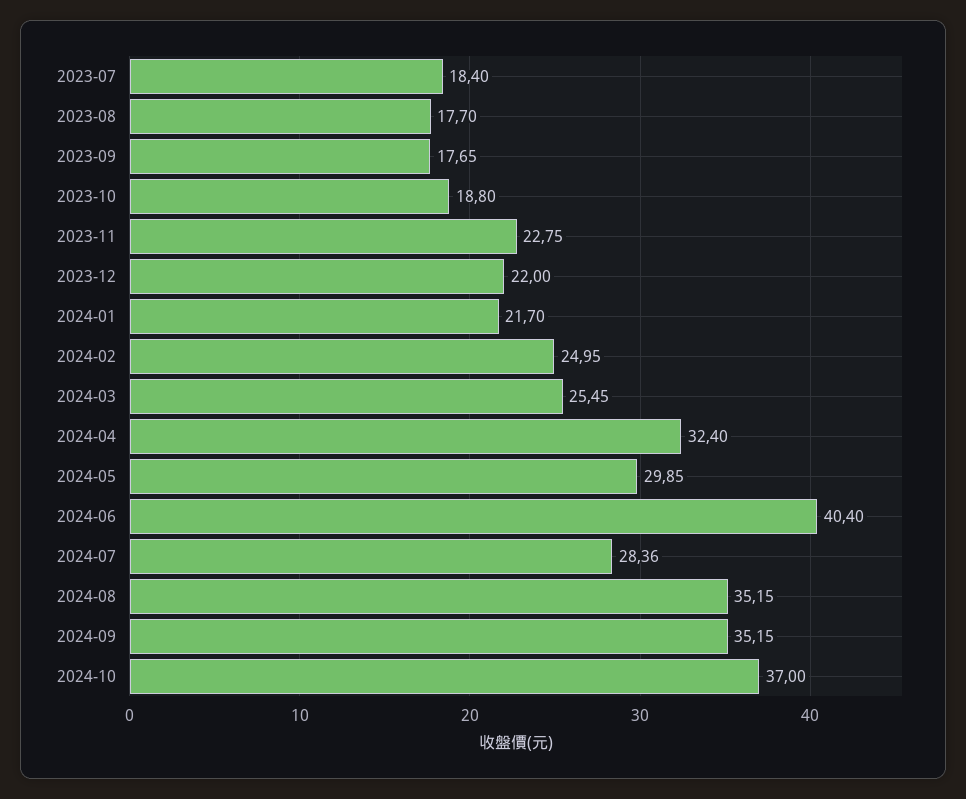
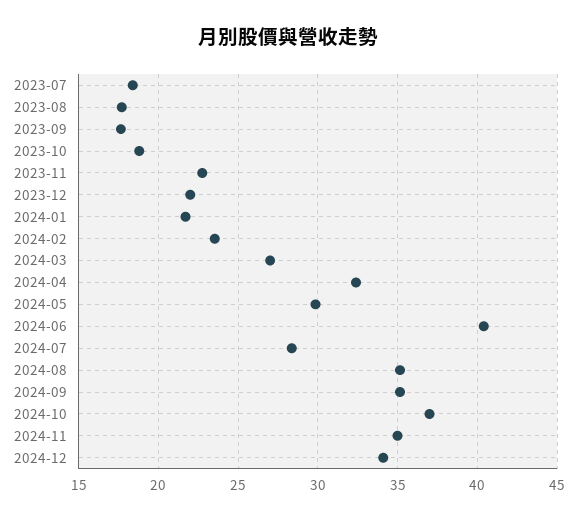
2024-02: 24.95 -> 23.5
2024-03: 25.45 -> 27
2024-11: none -> 35
2024-12: none -> 34

